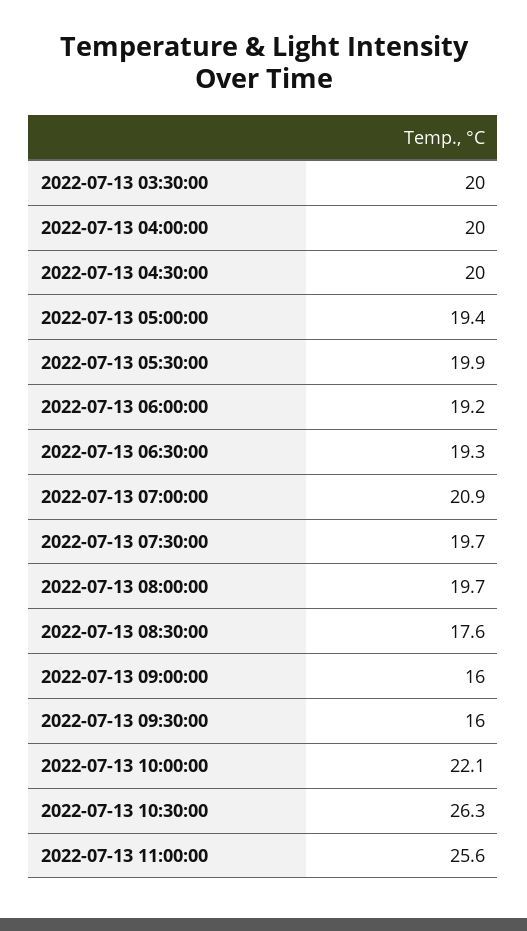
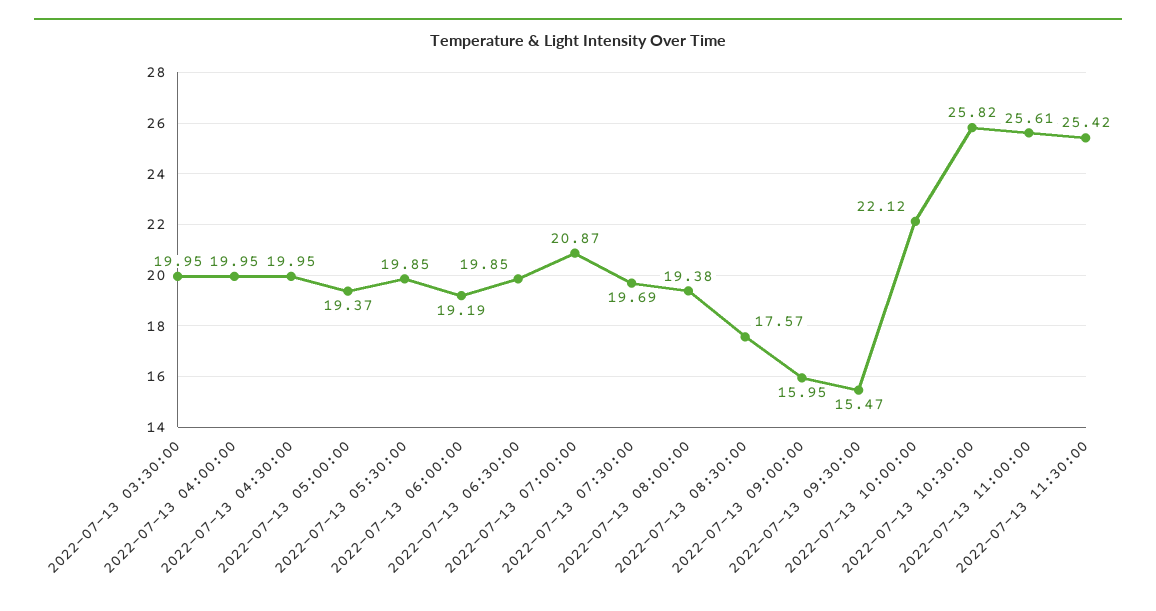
2022-07-13 06:30:00: 19.3 -> 19.85
2022-07-13 08:00:00: 19.7 -> 19.38
2022-07-13 09:30:00: 16 -> 15.47
2022-07-13 10:30:00: 26.3 -> 25.82
2022-07-13 11:30:00: none -> 25.42

